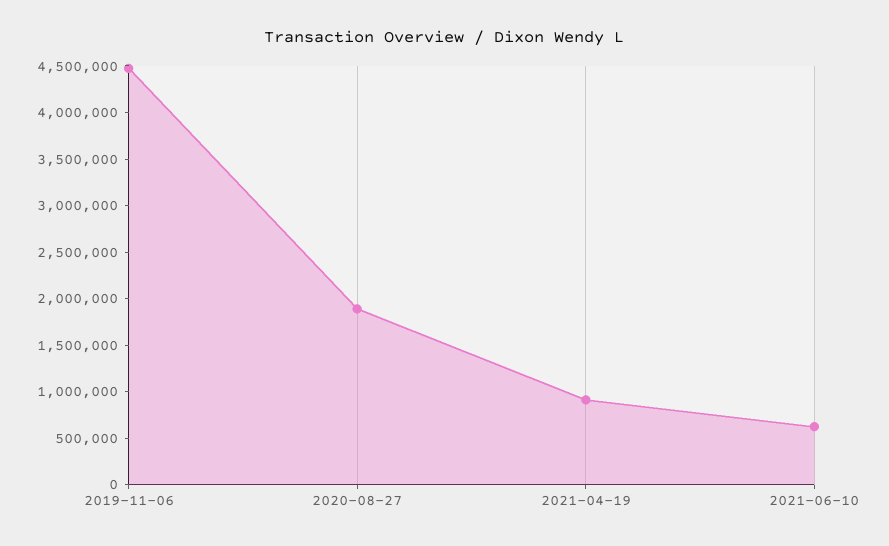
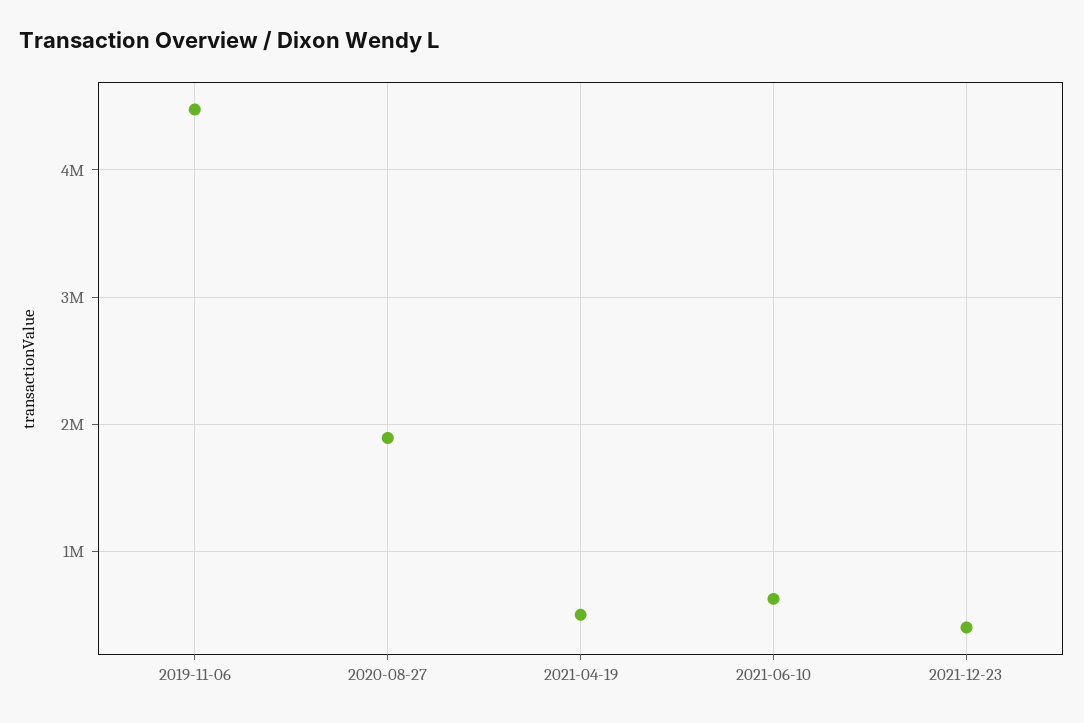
2021-04-19: 900000 -> 500000
2021-12-23: none -> 400000

